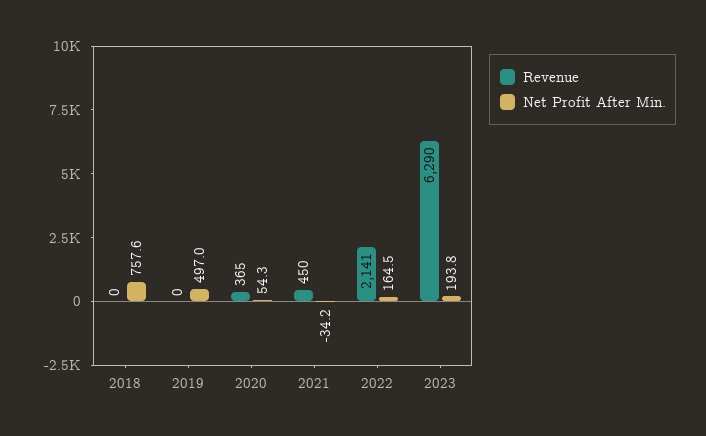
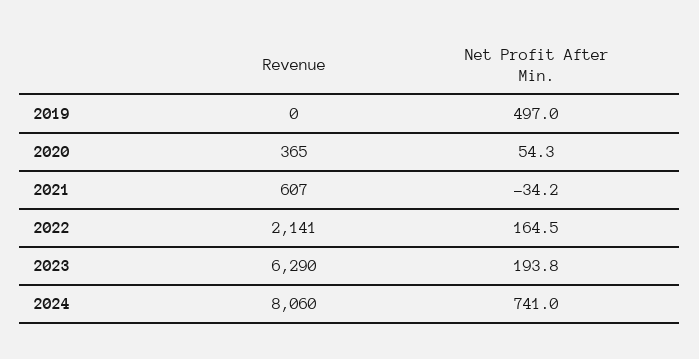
Revenue, 2018: 0 -> none
Net Profit After Min., 2018: 757.6 -> none
Revenue, 2021: 450 -> 607
Revenue, 2024: none -> 8060
Net Profit After Min., 2024: none -> 741

